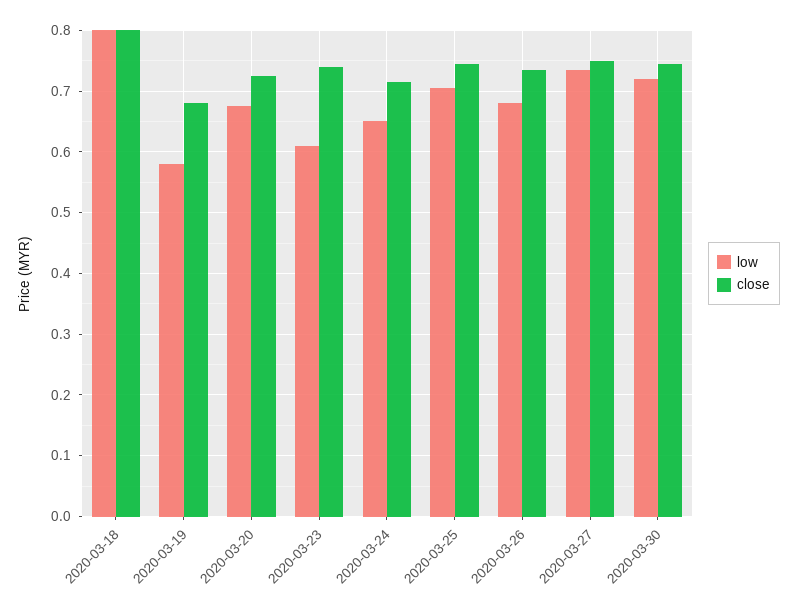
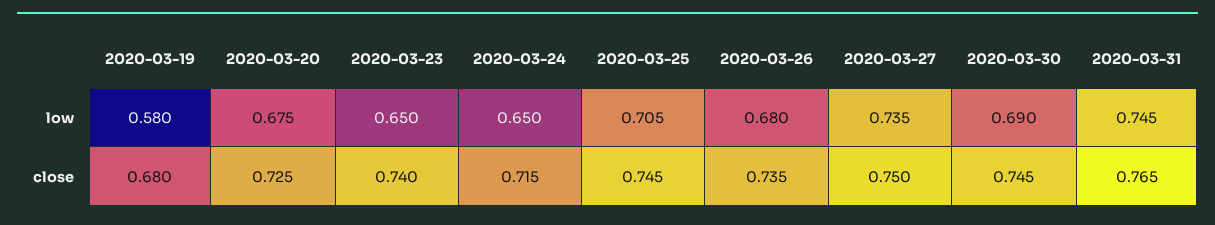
low, 2020-03-18: 0.8 -> none
close, 2020-03-18: 0.8 -> none
low, 2020-03-23: 0.61 -> 0.65
low, 2020-03-30: 0.72 -> 0.69
low, 2020-03-31: none -> 0.745
close, 2020-03-31: none -> 0.765

